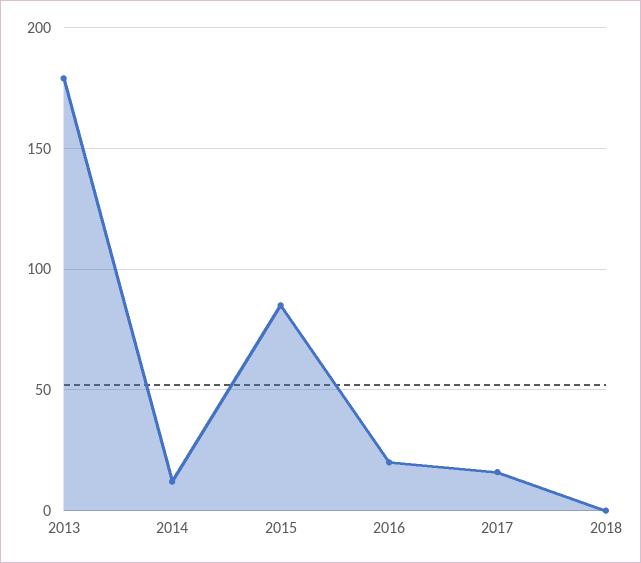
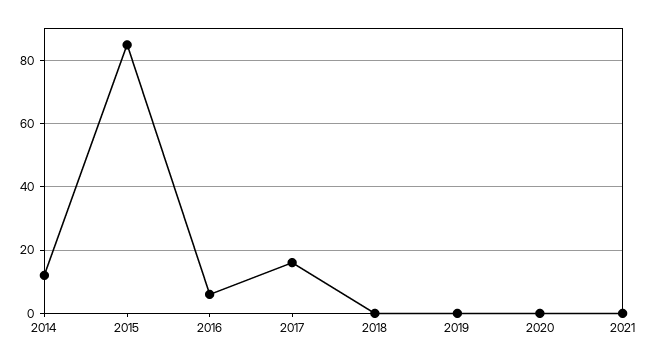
2013: 180 -> none
2016: 20 -> 5
2019: none -> 0
2020: none -> 0
2021: none -> 0

